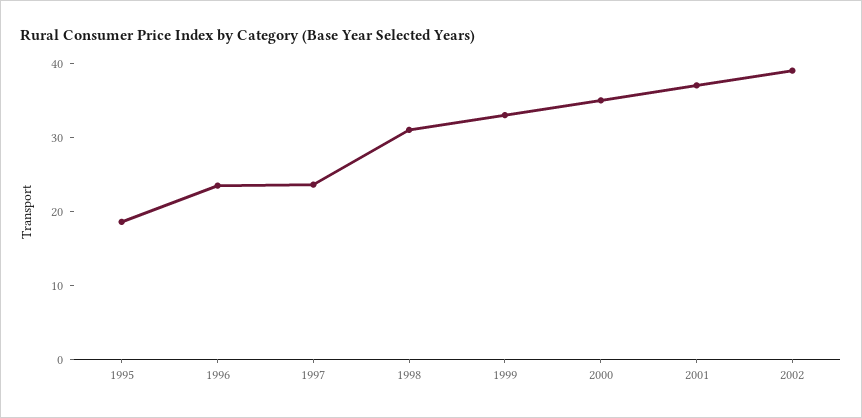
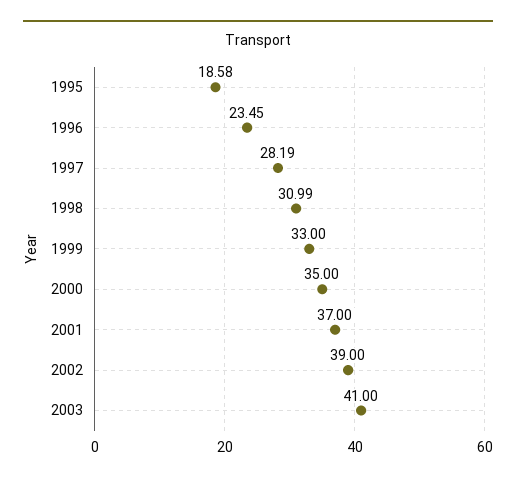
1997: 24 -> 28.19
2003: none -> 41

